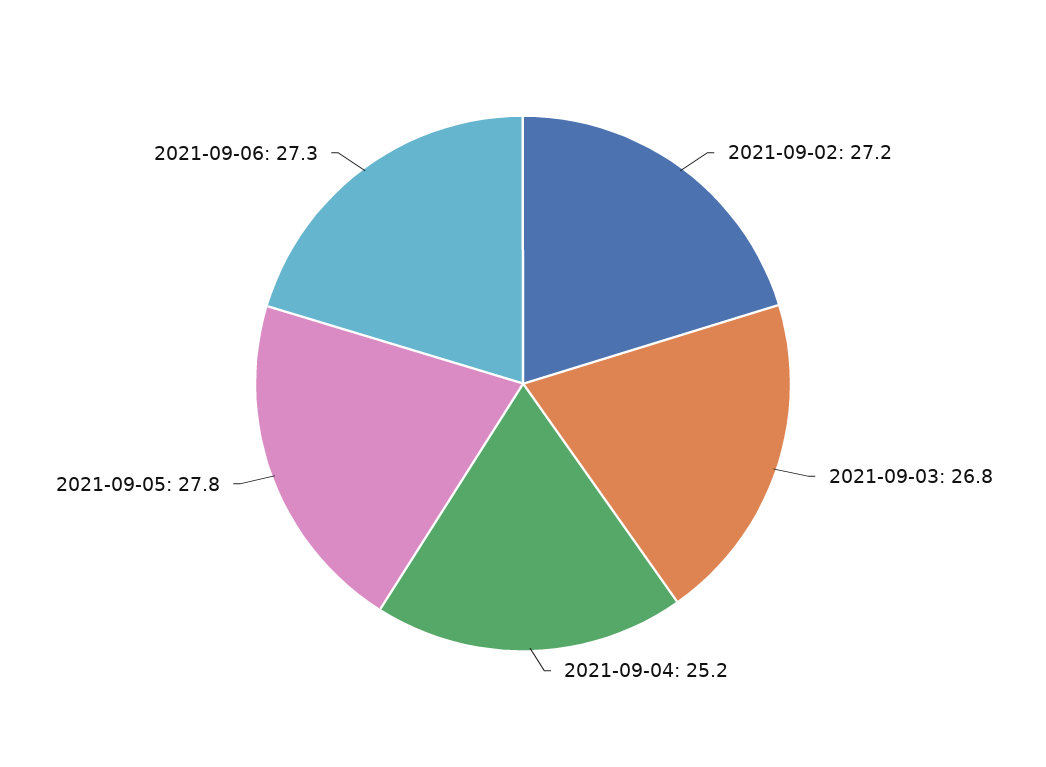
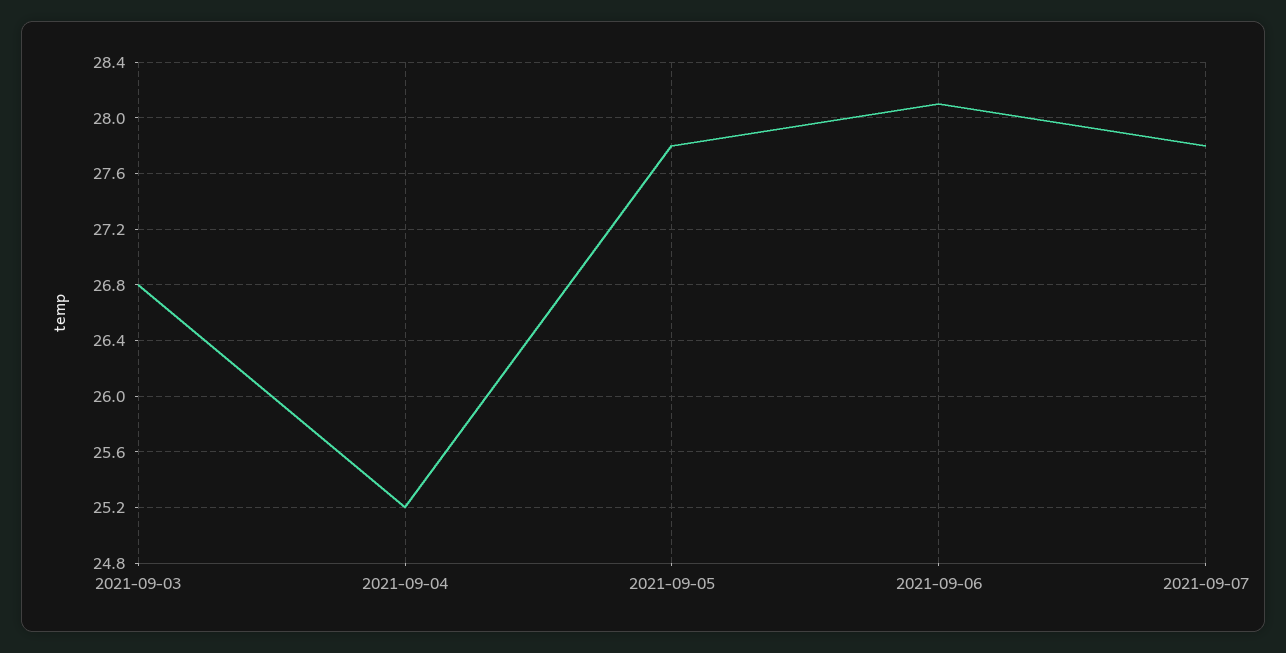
2021-09-02: 27.2 -> none
2021-09-06: 27.3 -> 28.1
2021-09-07: none -> 27.8

